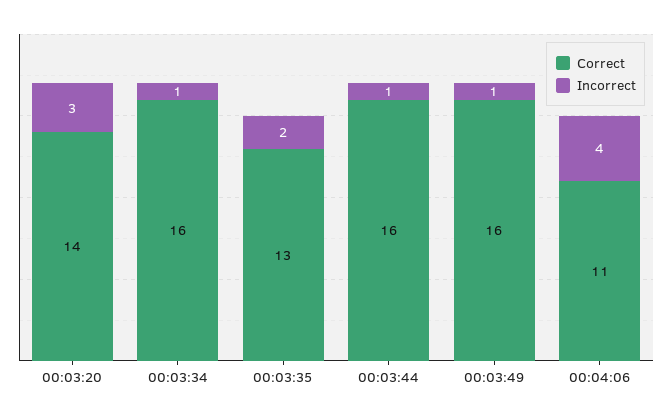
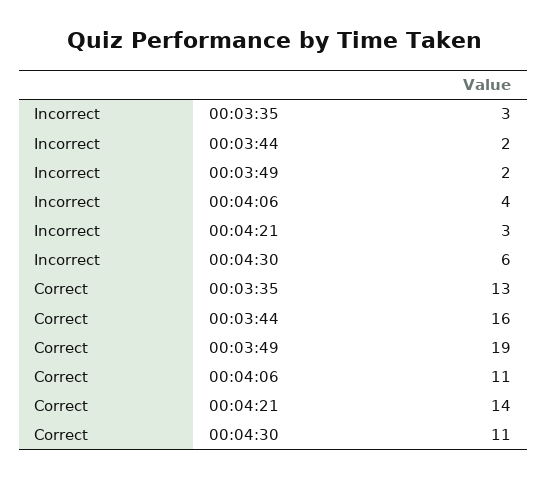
Correct, 00:03:20: 14 -> none
Incorrect, 00:03:20: 3 -> none
Correct, 00:03:34: 16 -> none
Incorrect, 00:03:34: 1 -> none
Incorrect, 00:03:35: 2 -> 3
Incorrect, 00:03:44: 1 -> 2
Correct, 00:03:49: 16 -> 19
Incorrect, 00:03:49: 1 -> 2
Incorrect, 00:04:21: none -> 3
Incorrect, 00:04:30: none -> 6
Correct, 00:04:21: none -> 14
Correct, 00:04:30: none -> 11

